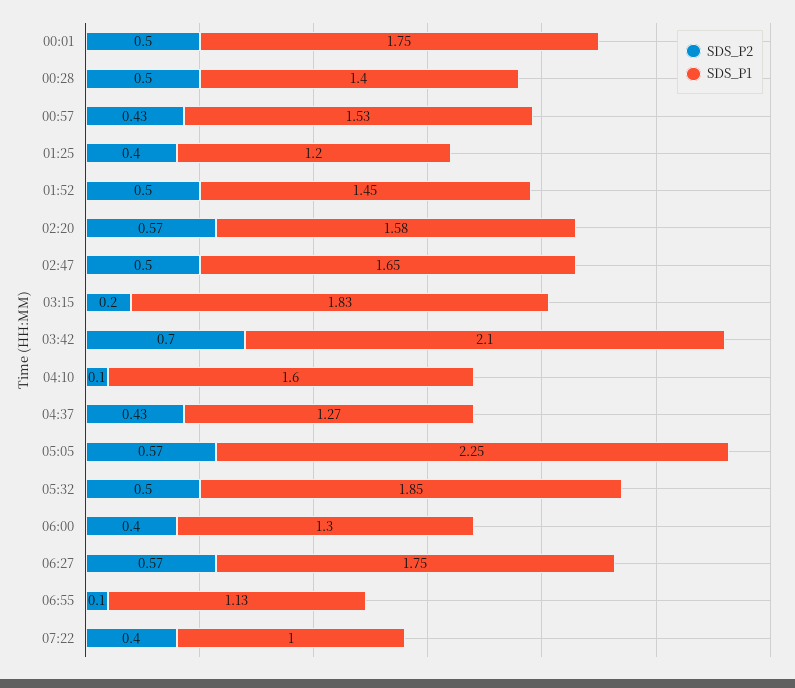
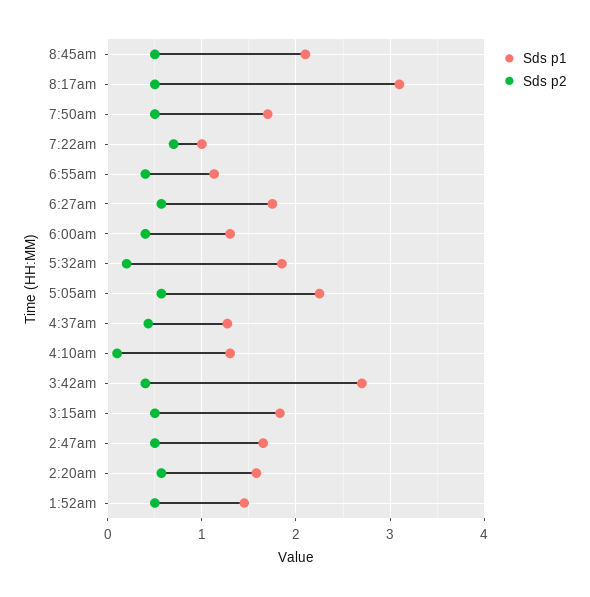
SDS_P2, 00:01: 0.5 -> none
SDS_P1, 00:01: 1.75 -> none
SDS_P2, 00:28: 0.5 -> none
SDS_P1, 00:28: 1.4 -> none
SDS_P2, 00:57: 0.43 -> none
SDS_P1, 00:57: 1.53 -> none
SDS_P2, 01:25: 0.4 -> none
SDS_P1, 01:25: 1.2 -> none
SDS_P2, 03:15: 0.2 -> 0.5
SDS_P2, 03:42: 0.7 -> 0.4
SDS_P1, 03:42: 2.1 -> 2.7
SDS_P1, 04:10: 1.6 -> 1.3
SDS_P2, 05:32: 0.5 -> 0.2
SDS_P2, 06:55: 0.1 -> 0.4
SDS_P2, 07:22: 0.4 -> 0.7
SDS_P1, 8:45am: none -> 2.1
SDS_P2, 8:45am: none -> 0.5
SDS_P1, 8:17am: none -> 3.1
SDS_P2, 8:17am: none -> 0.5
SDS_P1, 7:50am: none -> 1.7
SDS_P2, 7:50am: none -> 0.5

